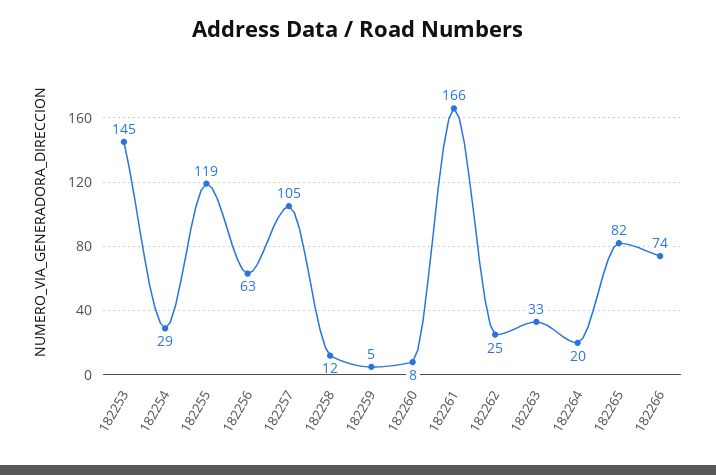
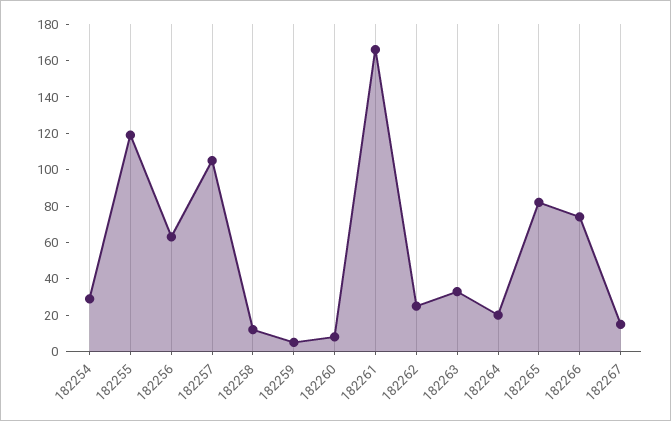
182253: 145 -> none
182267: none -> 15

